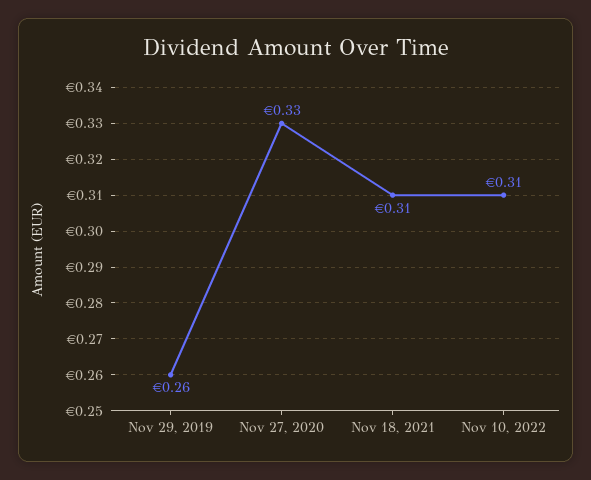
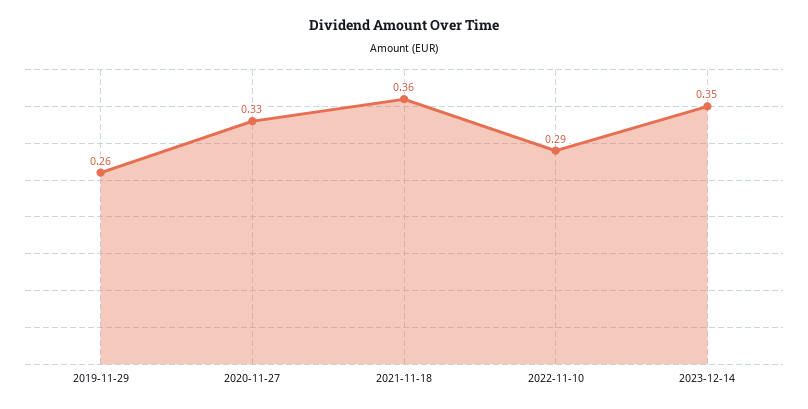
Nov 18, 2021: 0.31 -> 0.36
Nov 10, 2022: 0.31 -> 0.29
2023-12-14: none -> 0.35

